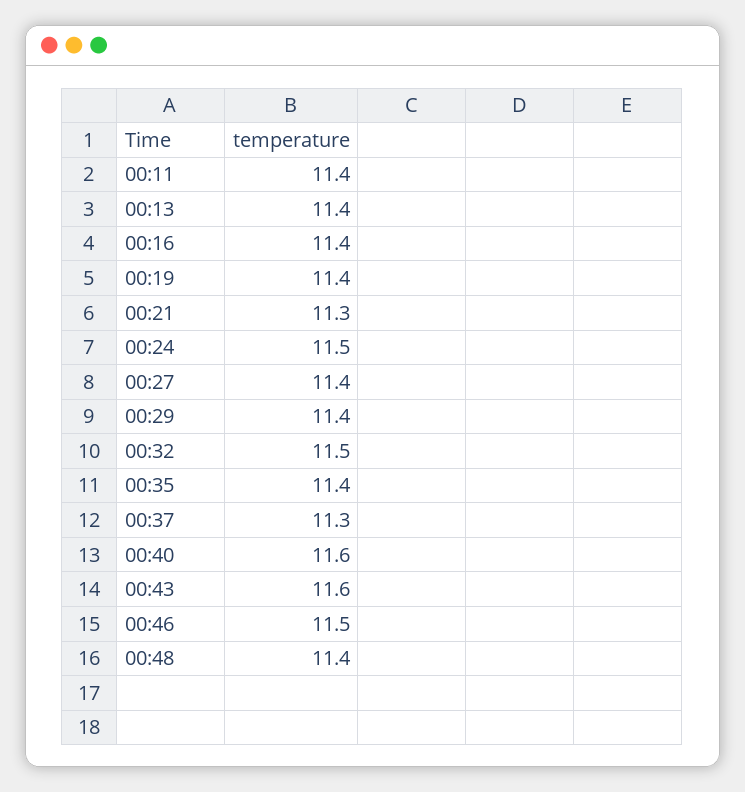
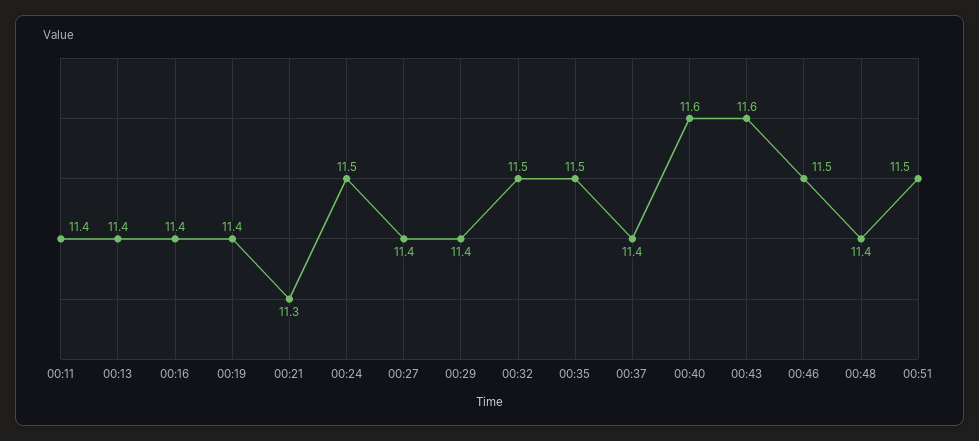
00:35: 11.4 -> 11.5
00:37: 11.3 -> 11.4
00:51: none -> 11.5

